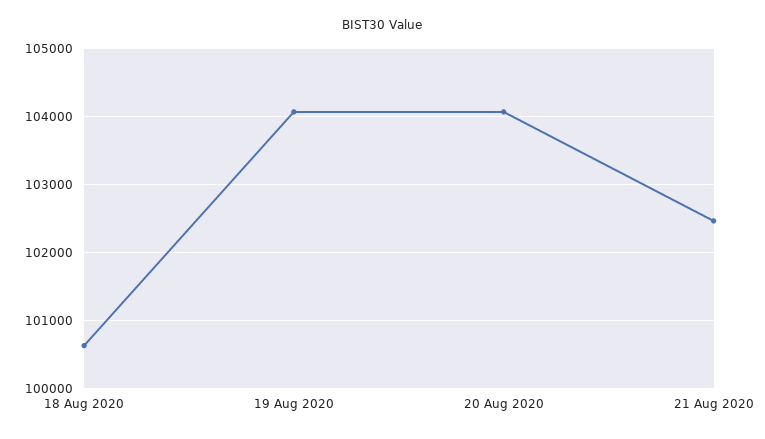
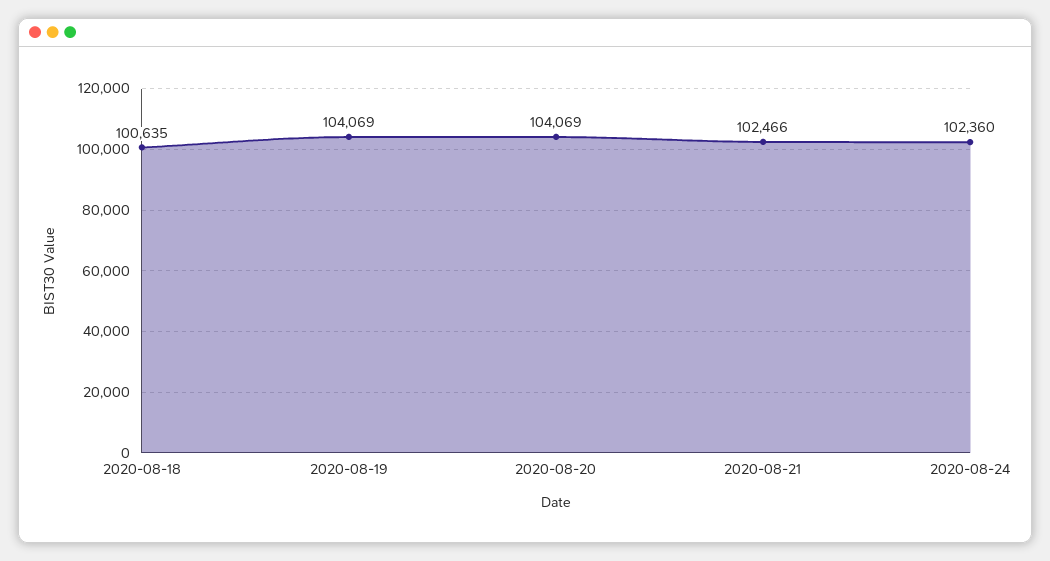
2020-08-24: none -> 102360

